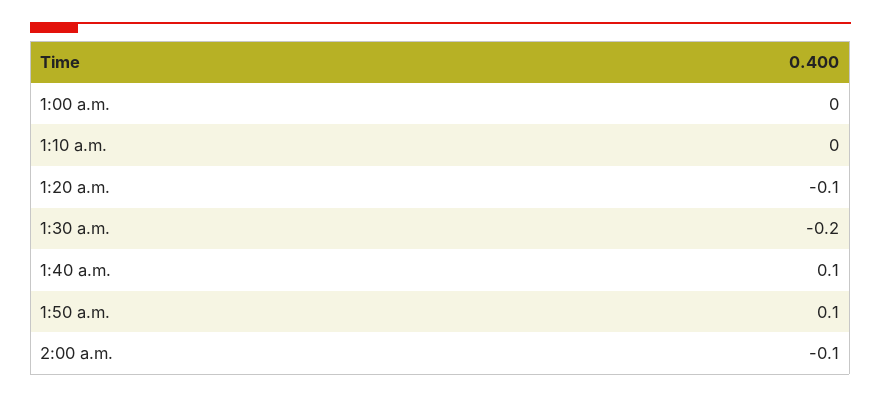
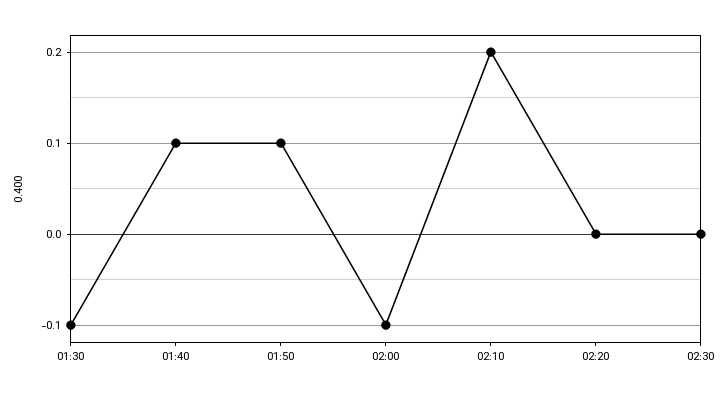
1:00 a.m.: 0 -> none
1:10 a.m.: 0 -> none
1:20 a.m.: -0.1 -> none
1:30 a.m.: -0.2 -> -0.1
02:10: none -> 0.2
02:20: none -> 0
02:30: none -> 0

